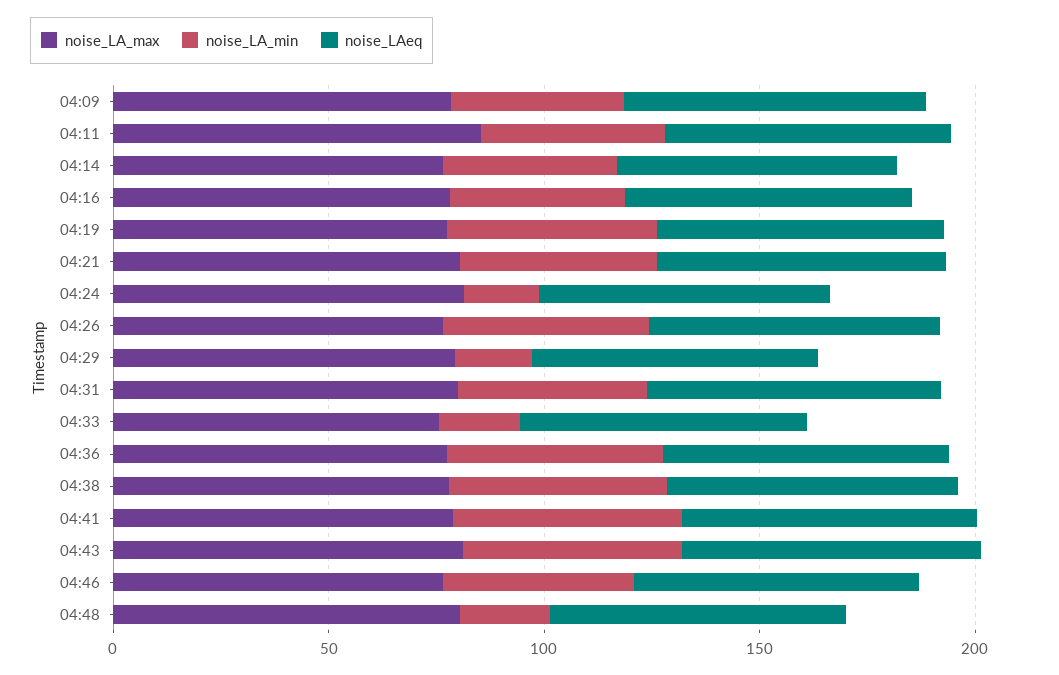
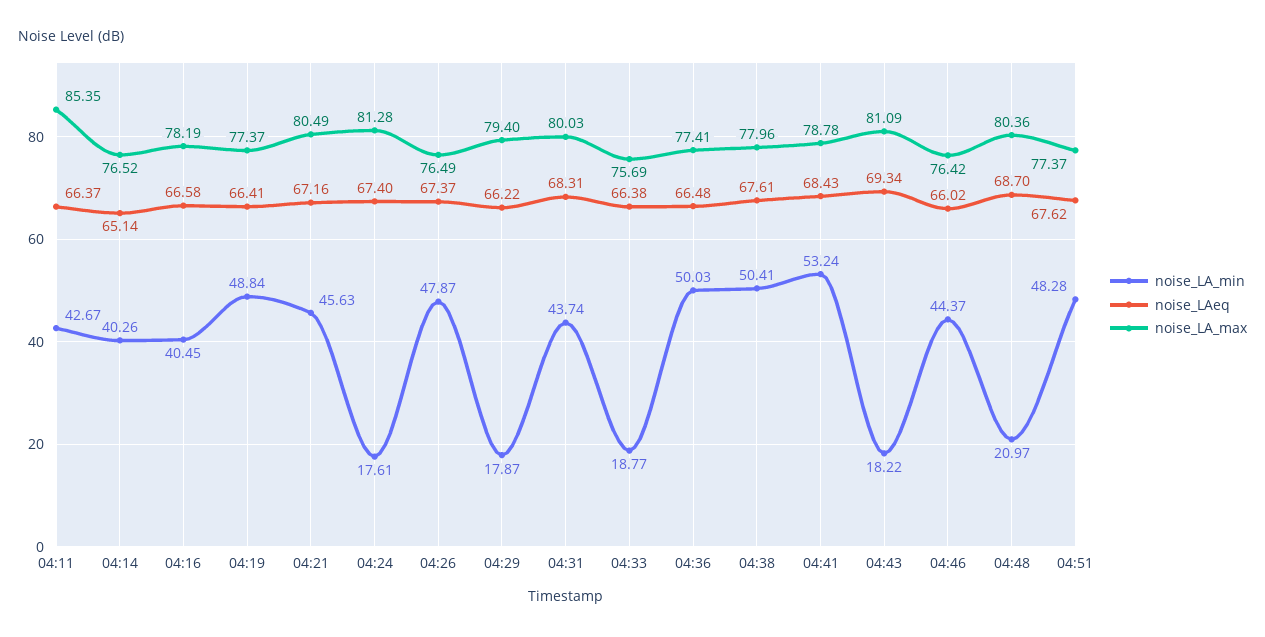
noise_LA_max, 04:09: 80 -> none
noise_LA_min, 04:09: 40 -> none
noise_LAeq, 04:09: 70 -> none
noise_LA_min, 04:43: 50 -> 18.22
noise_LA_min, 04:51: none -> 48.28
noise_LAeq, 04:51: none -> 67.62
noise_LA_max, 04:51: none -> 77.37

